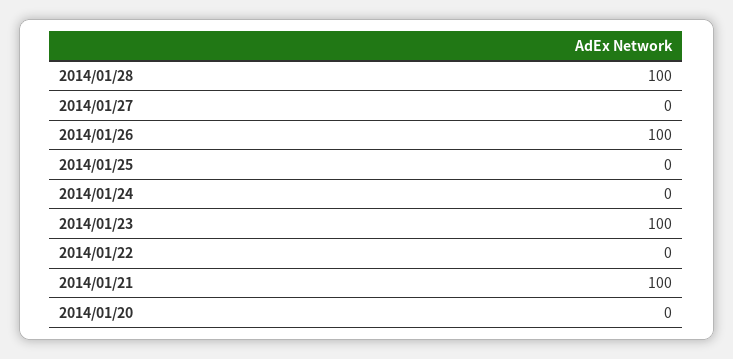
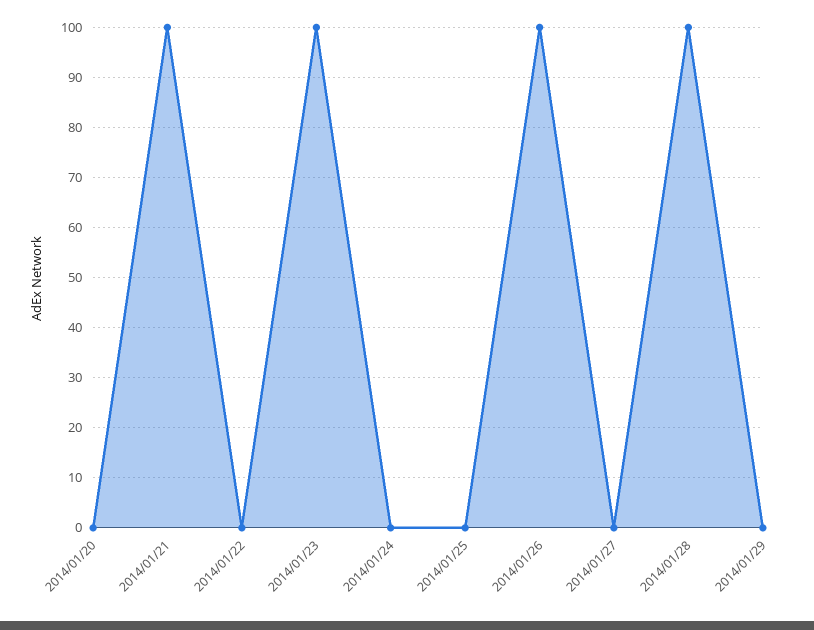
2014/01/29: none -> 0

